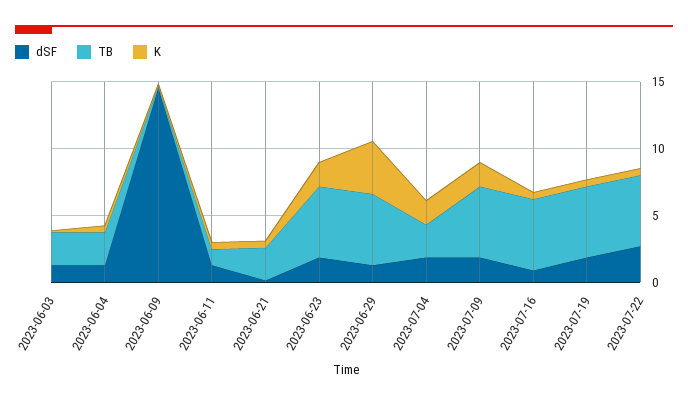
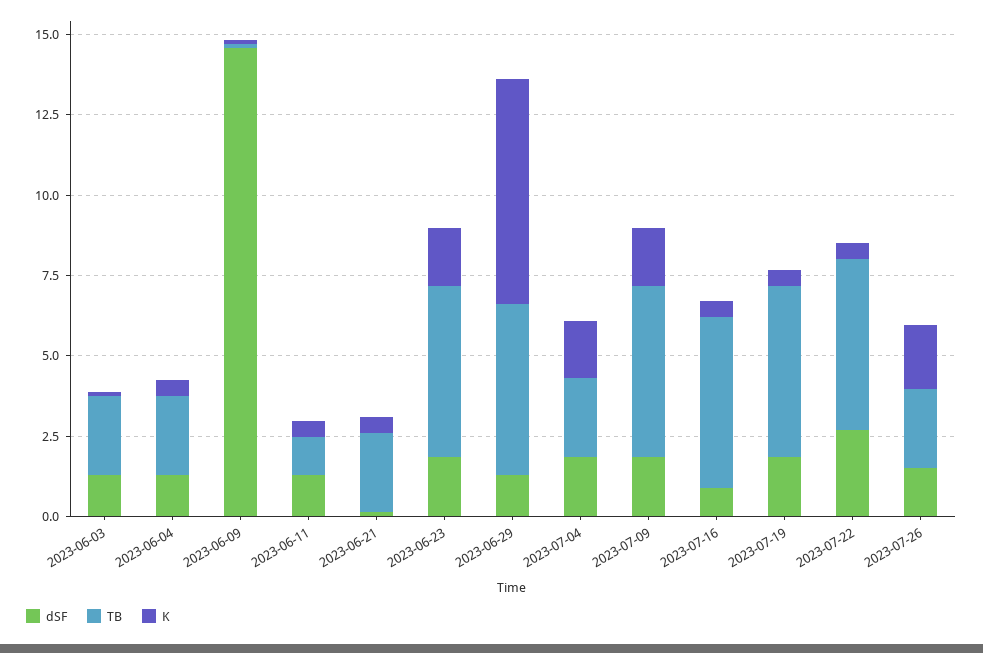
K, 2023-06-29: 4 -> 7
dSF, 2023-07-26: none -> 1.5
TB, 2023-07-26: none -> 2.5
K, 2023-07-26: none -> 2

